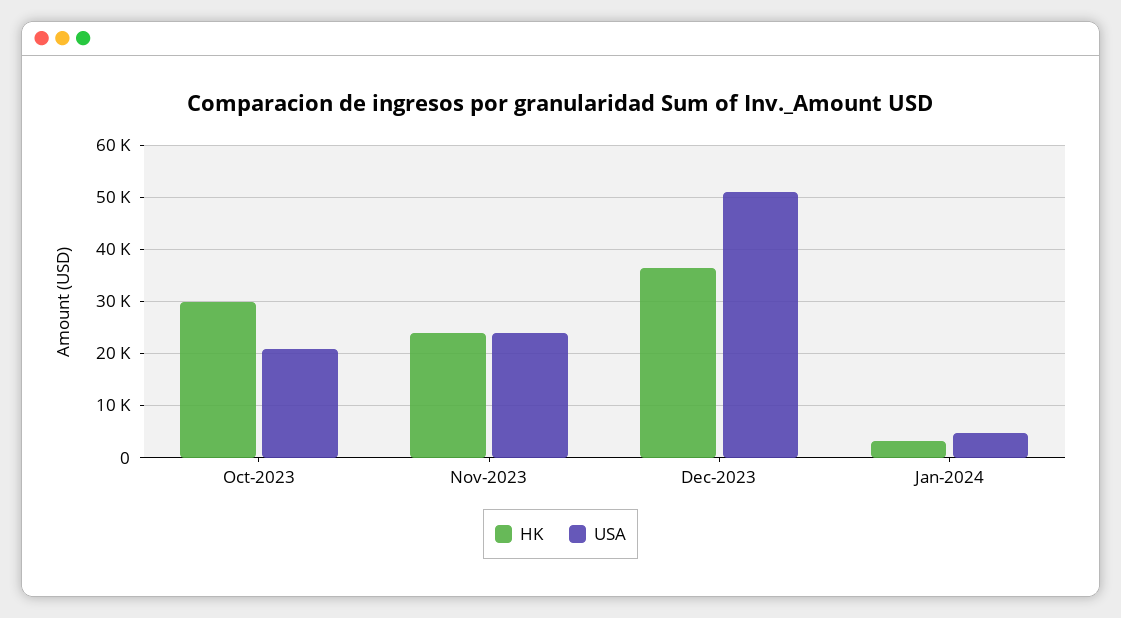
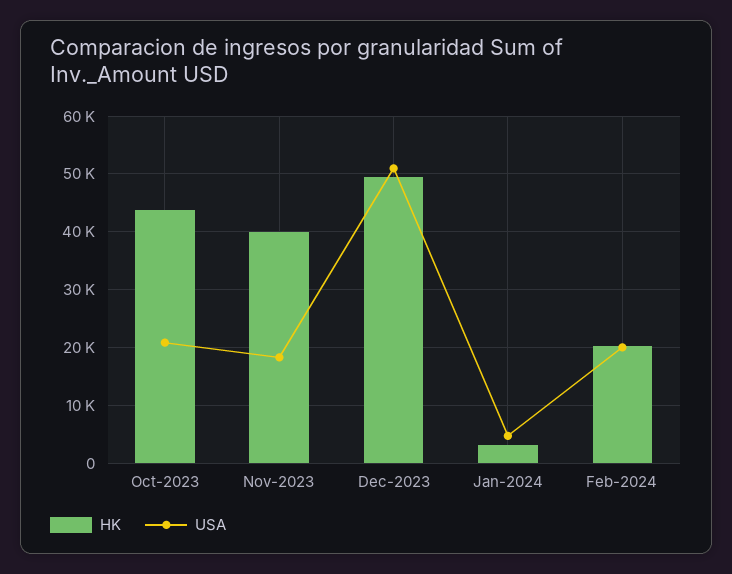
HK, Oct-2023: 30000 -> 44000
HK, Nov-2023: 24000 -> 40000
USA, Nov-2023: 24000 -> 18000
HK, Dec-2023: 36000 -> 50000
HK, Feb-2024: none -> 20000
USA, Feb-2024: none -> 20000

